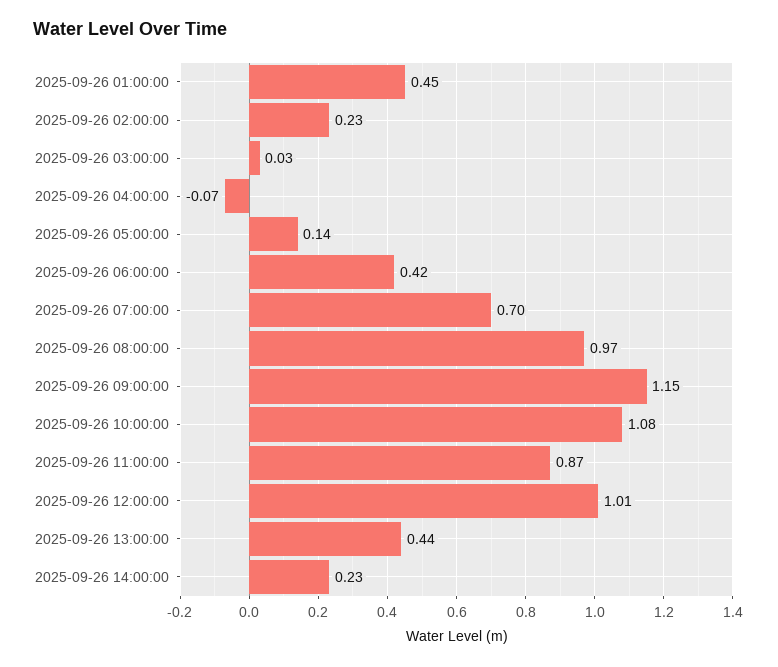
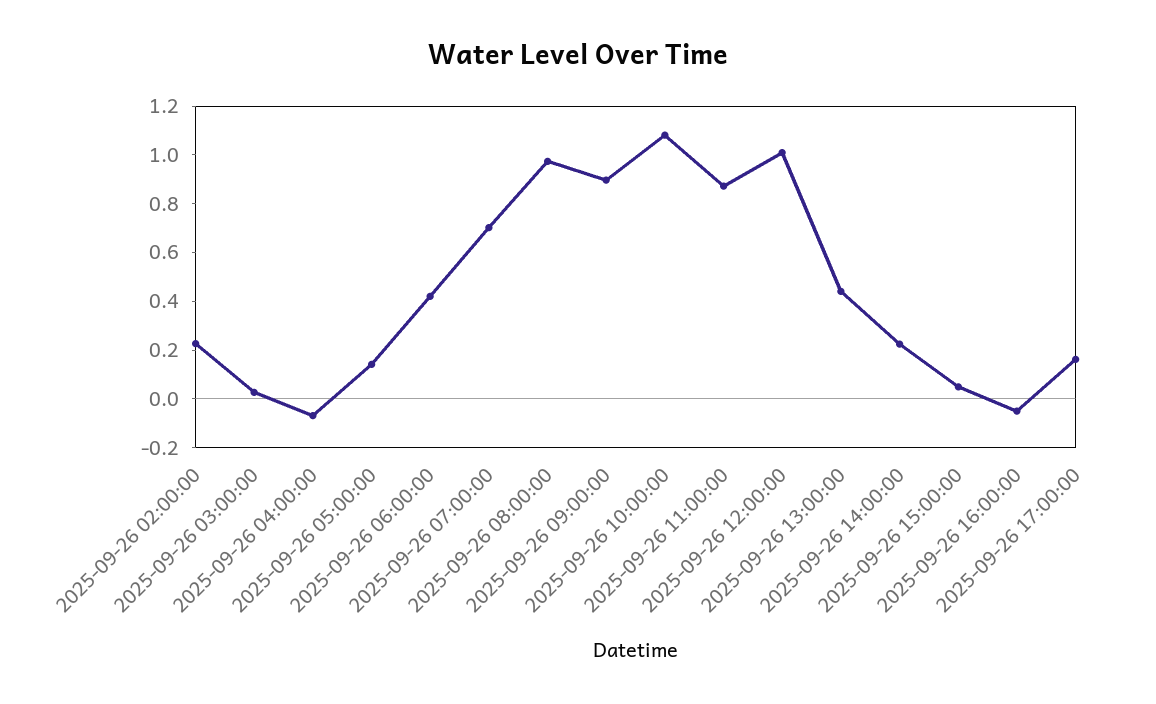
2025-09-26 01:00:00: 0.45 -> none
2025-09-26 09:00:00: 1.15 -> 0.9
2025-09-26 15:00:00: none -> 0.05
2025-09-26 16:00:00: none -> -0.05
2025-09-26 17:00:00: none -> 0.15

